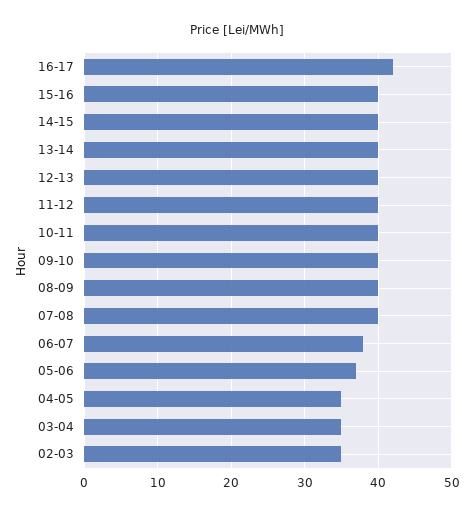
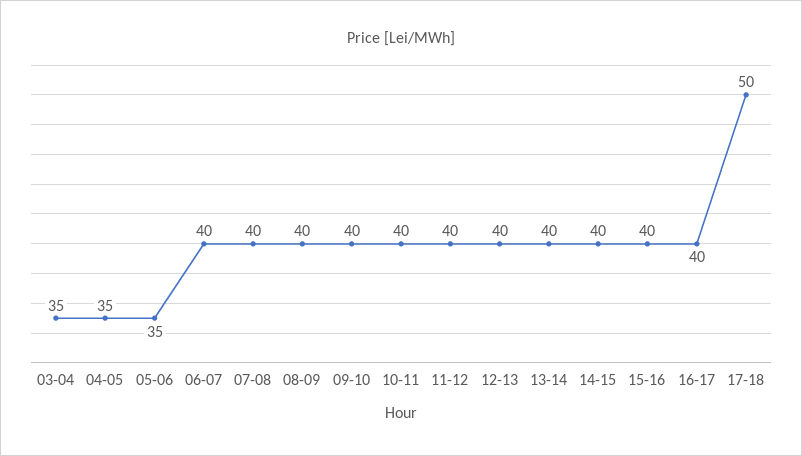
16-17: 42 -> 40
06-07: 38 -> 40
05-06: 37 -> 35
02-03: 35 -> none
17-18: none -> 50

